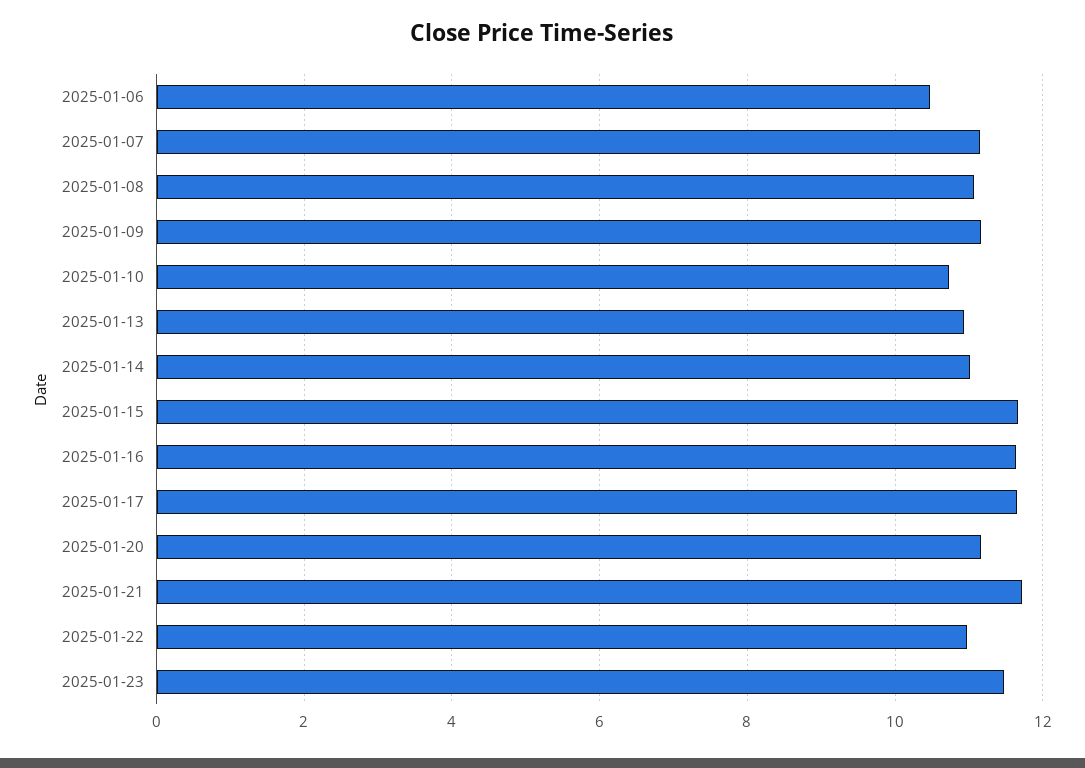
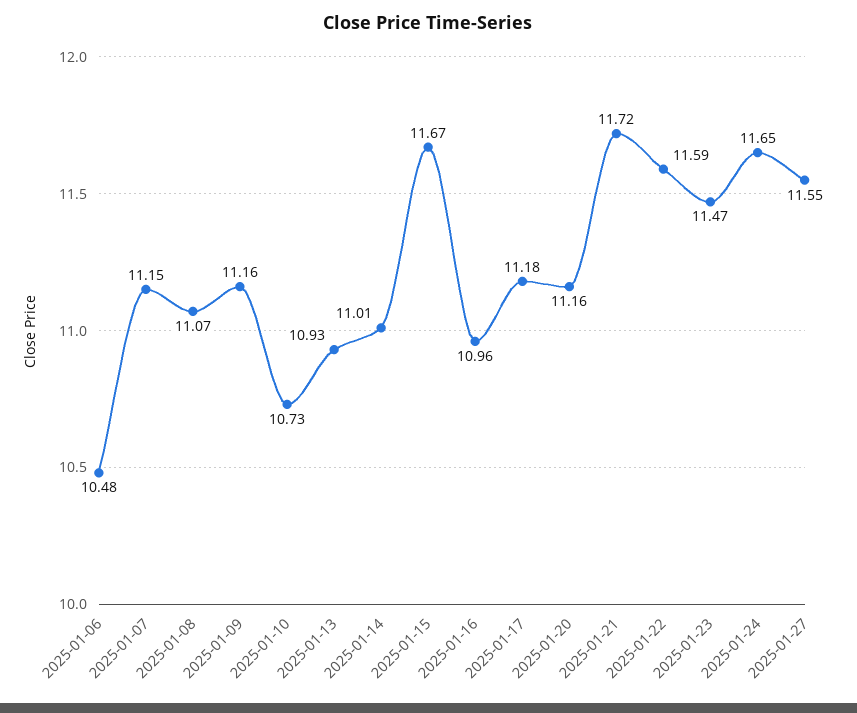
2025-01-16: 11.6 -> 10.96
2025-01-17: 11.6 -> 11.18
2025-01-22: 11 -> 11.59
2025-01-24: none -> 11.65
2025-01-27: none -> 11.55

